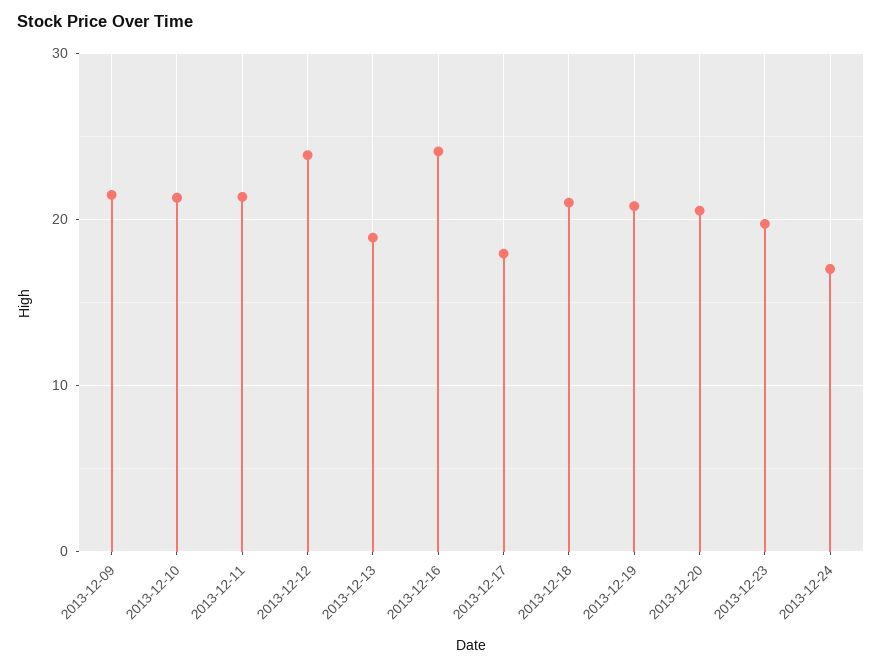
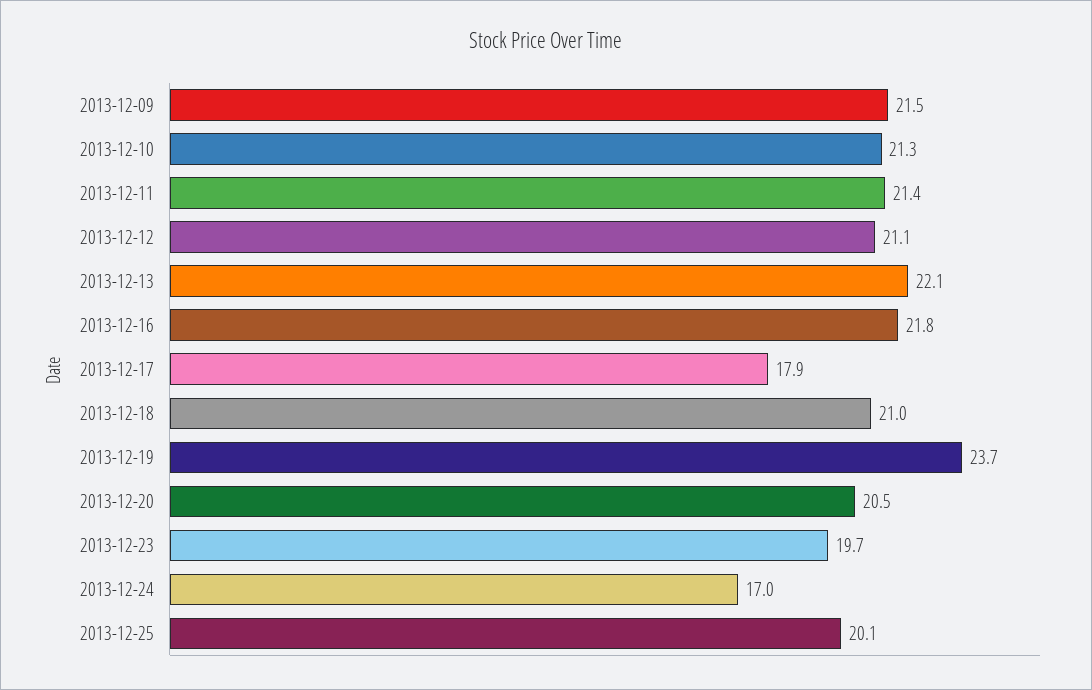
2013-12-12: 24 -> 21.1
2013-12-13: 19 -> 22.1
2013-12-16: 24 -> 21.8
2013-12-19: 21 -> 23.7
2013-12-25: none -> 20.1

